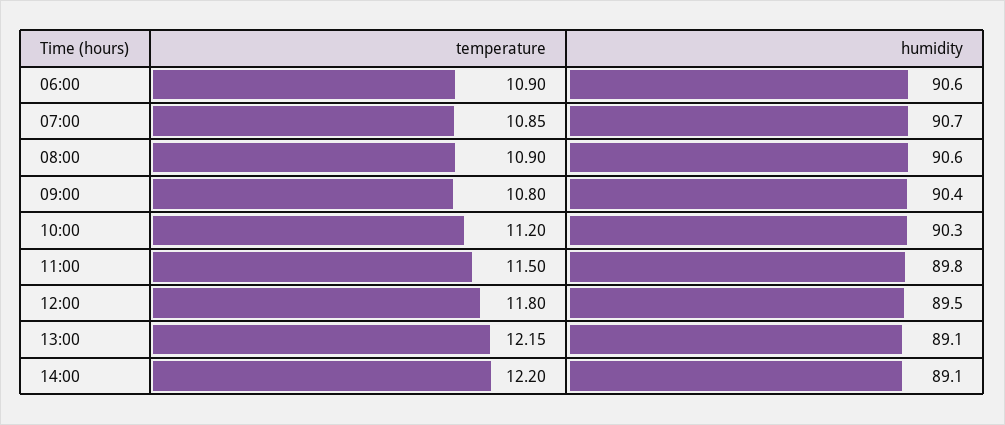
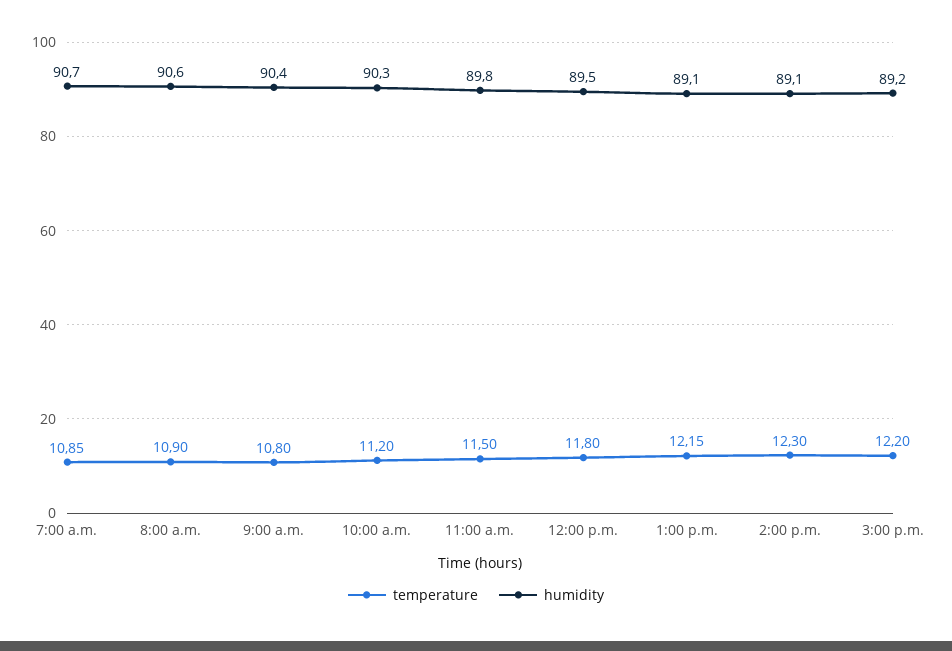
temperature, 06:00: 10.9 -> none
humidity, 06:00: 90.6 -> none
temperature, 14:00: 12.2 -> 12.3
temperature, 3:00 p.m.: none -> 12.2
humidity, 3:00 p.m.: none -> 89.2

